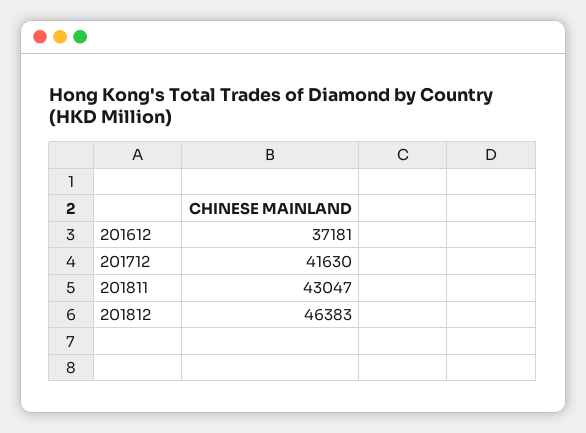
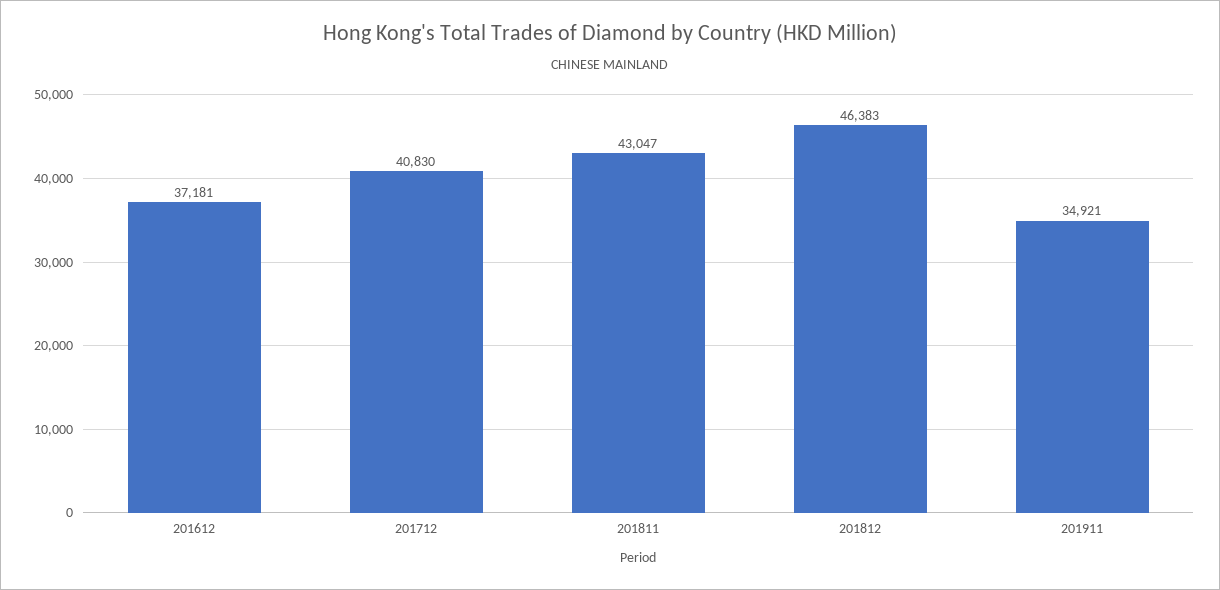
201712: 41630 -> 40830
201911: none -> 34921

